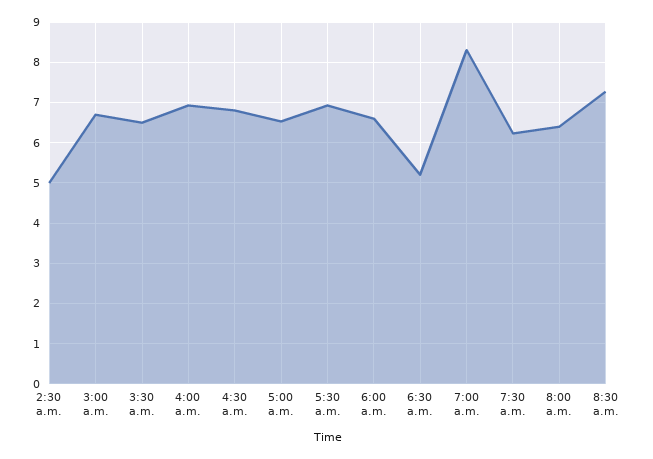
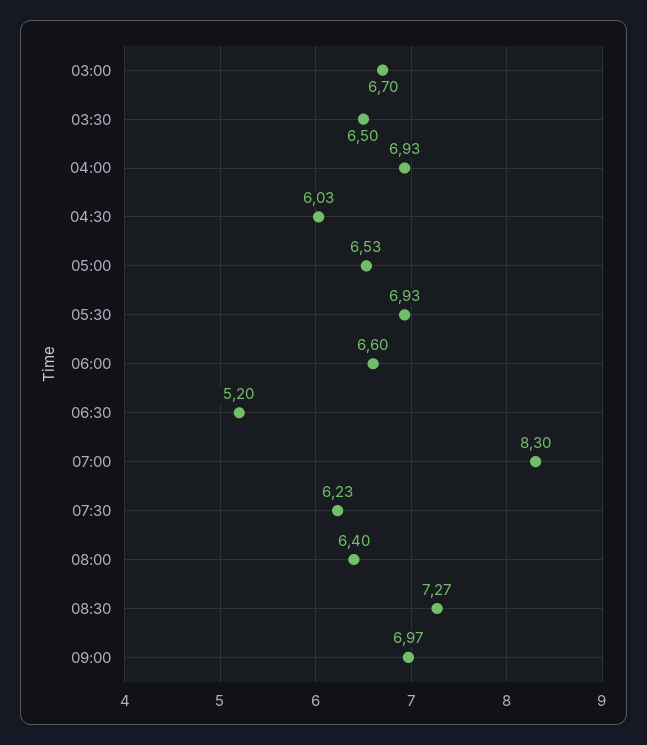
2:30 a.m.: 5 -> none
4:30 a.m.: 6.8 -> 6.03
09:00: none -> 6.97

